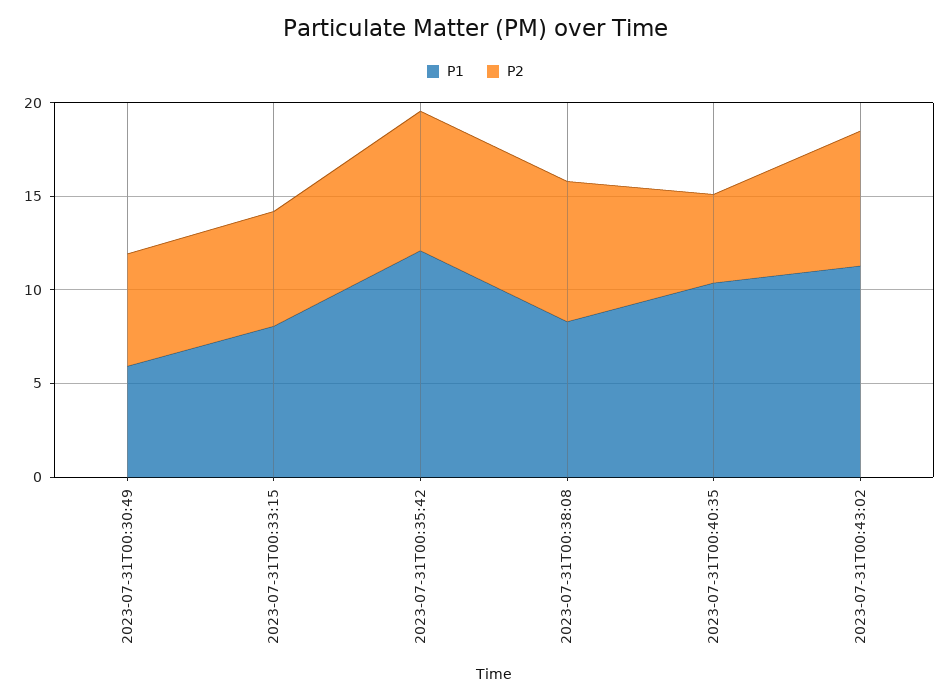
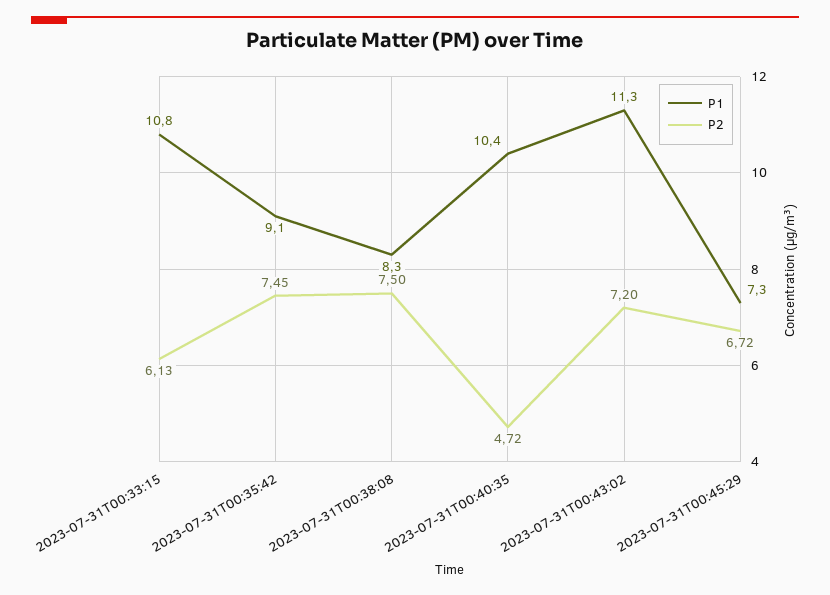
P1, 2023-07-31T00:30:49: 6 -> none
P2, 2023-07-31T00:30:49: 6 -> none
P1, 2023-07-31T00:33:15: 8 -> 10.8
P1, 2023-07-31T00:35:42: 12 -> 9.1
P1, 2023-07-31T00:45:29: none -> 7.3
P2, 2023-07-31T00:45:29: none -> 6.72

